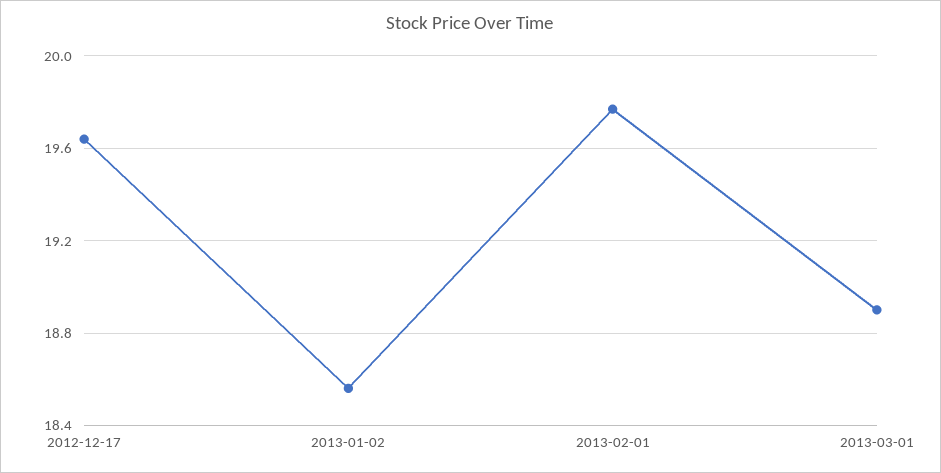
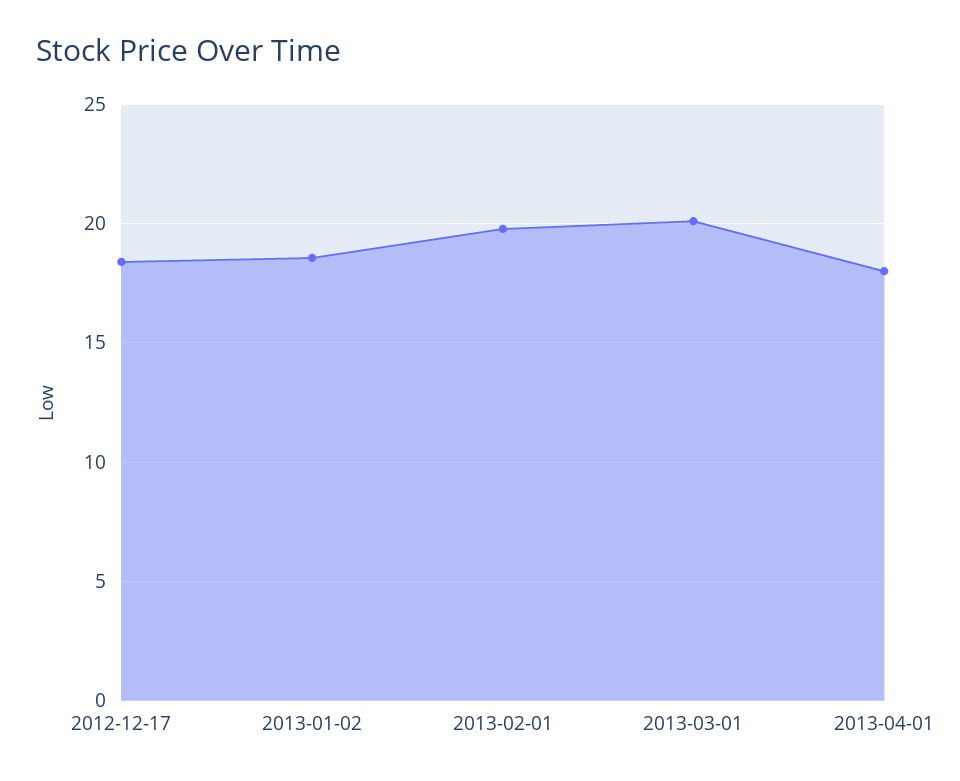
2012-12-17: 19.65 -> 18.5
2013-03-01: 18.9 -> 20
2013-04-01: none -> 18

